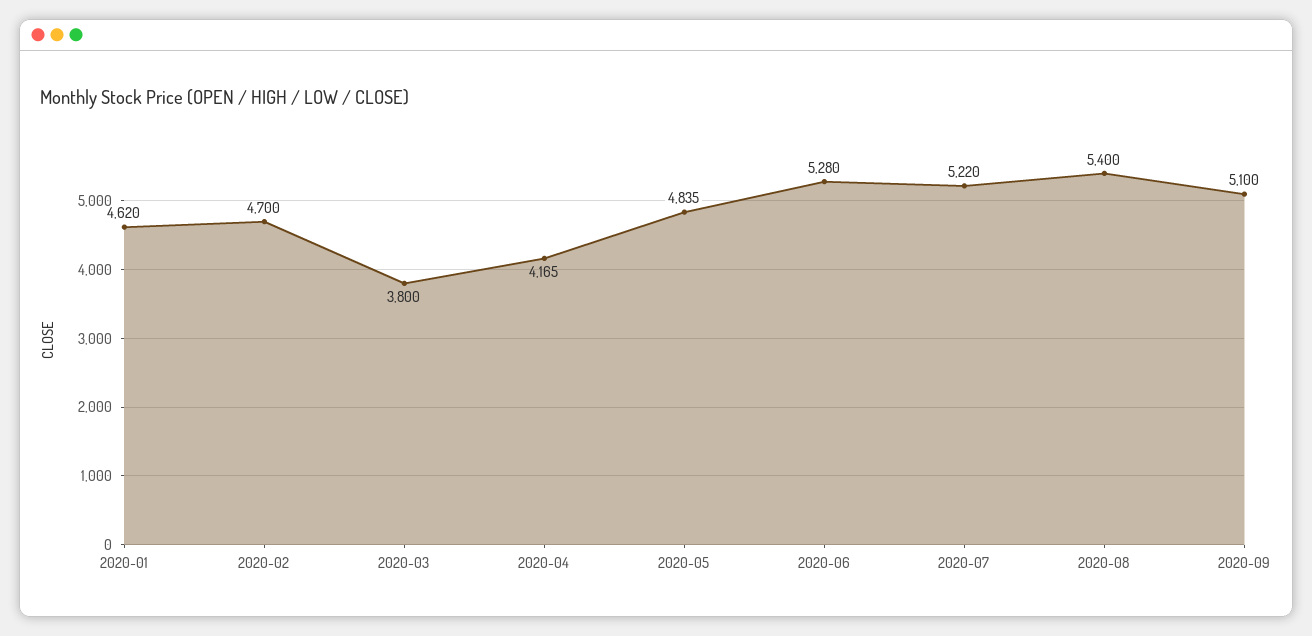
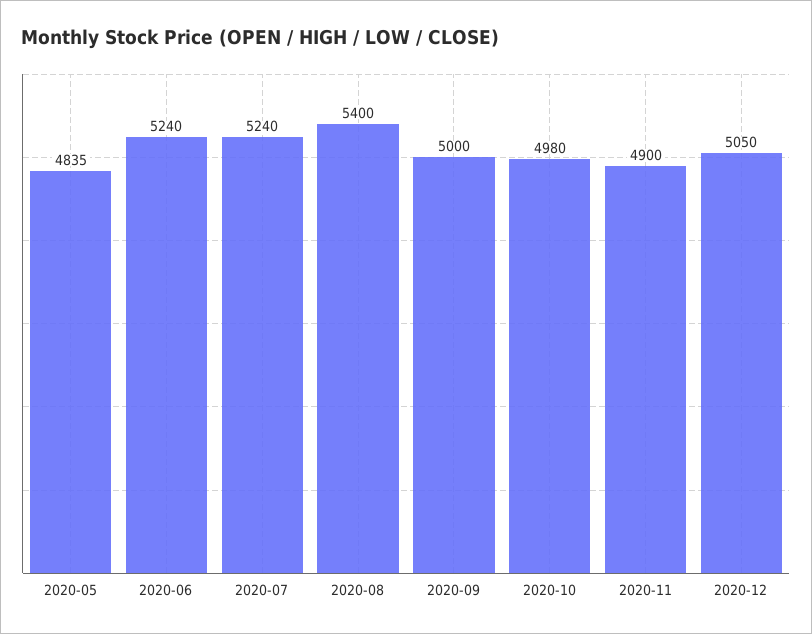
2020-01: 4620 -> none
2020-02: 4700 -> none
2020-03: 3800 -> none
2020-04: 4165 -> none
2020-06: 5280 -> 5240
2020-07: 5220 -> 5240
2020-09: 5100 -> 5000
2020-10: none -> 4980
2020-11: none -> 4900
2020-12: none -> 5050

